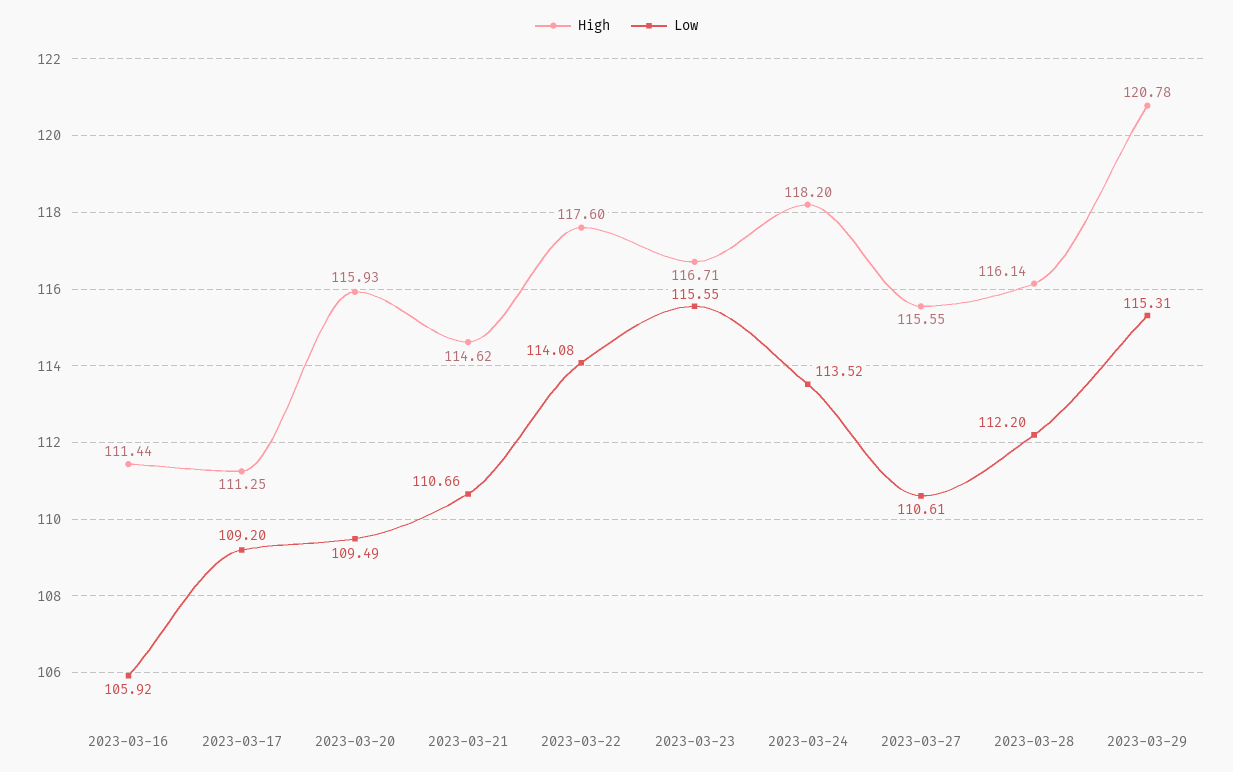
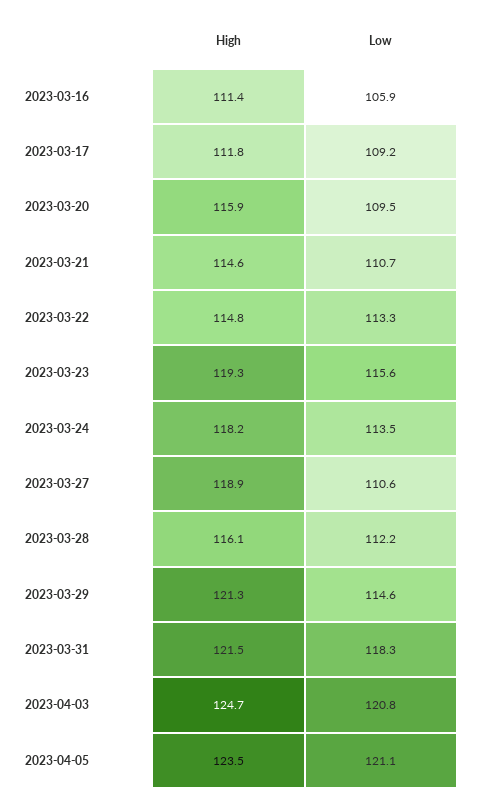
High, 2023-03-17: 111.25 -> 111.8
High, 2023-03-22: 117.6 -> 114.8
Low, 2023-03-22: 114.08 -> 113.3
High, 2023-03-23: 116.71 -> 119.3
High, 2023-03-27: 115.55 -> 118.9
High, 2023-03-29: 120.78 -> 121.3
Low, 2023-03-29: 115.31 -> 114.6
High, 2023-03-31: none -> 121.5
Low, 2023-03-31: none -> 118.3
High, 2023-04-03: none -> 124.7
Low, 2023-04-03: none -> 120.8
High, 2023-04-05: none -> 123.5
Low, 2023-04-05: none -> 121.1

